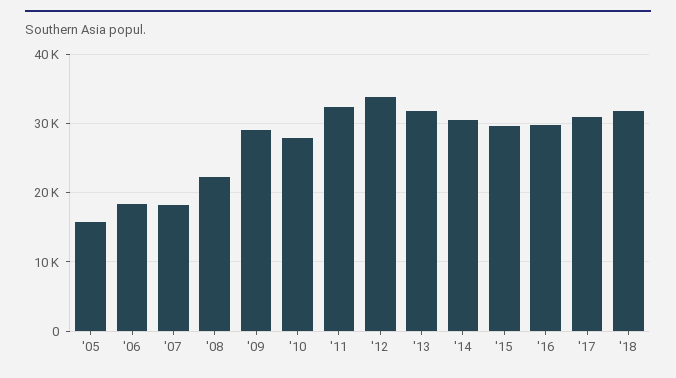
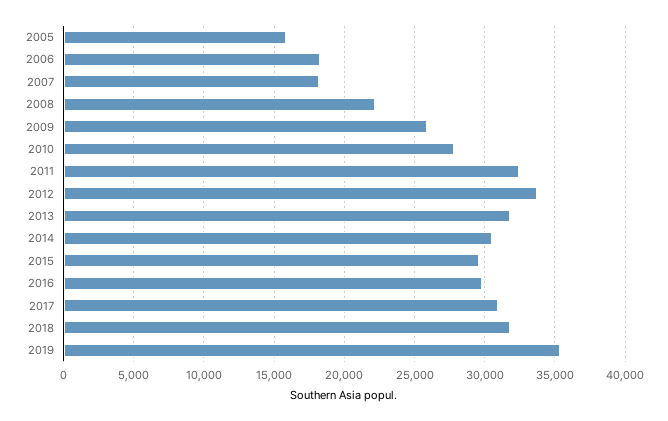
'09: 29000 -> 26000
2019: none -> 35500

